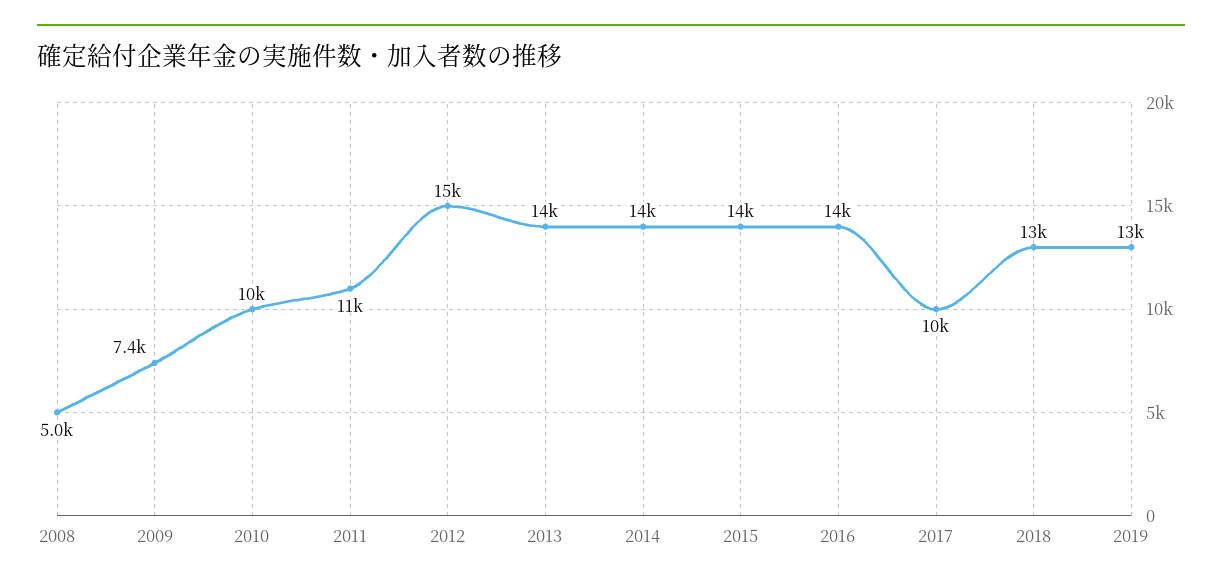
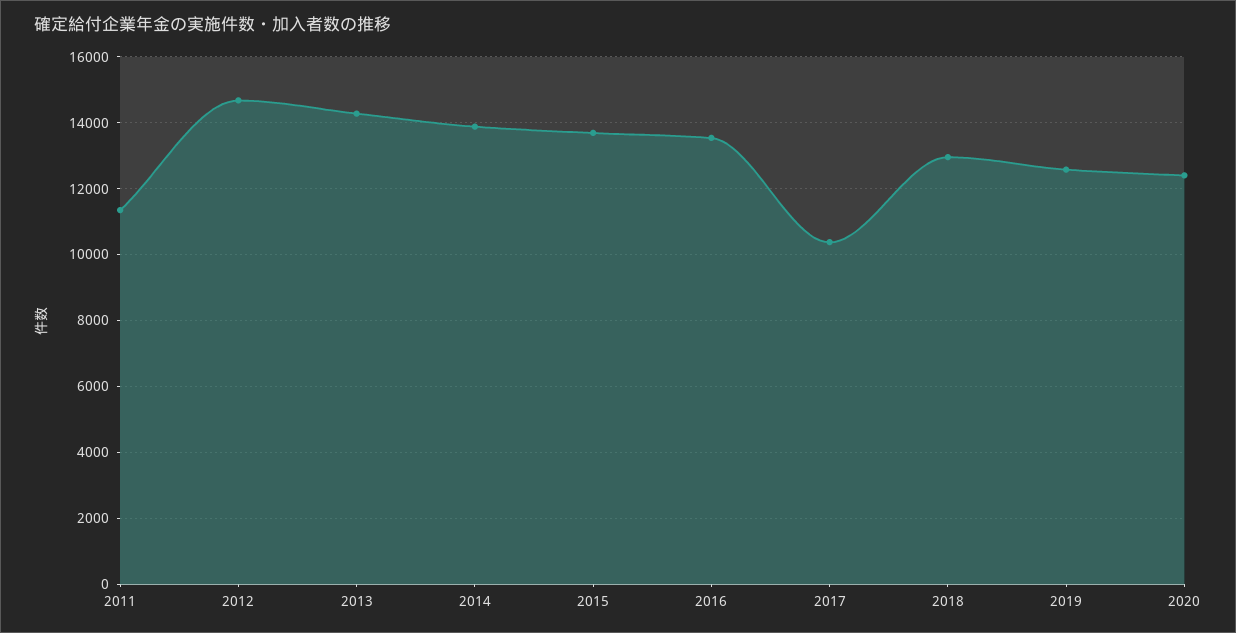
2008: 5000 -> none
2009: 7400 -> none
2010: 10000 -> none
2020: none -> 12400

